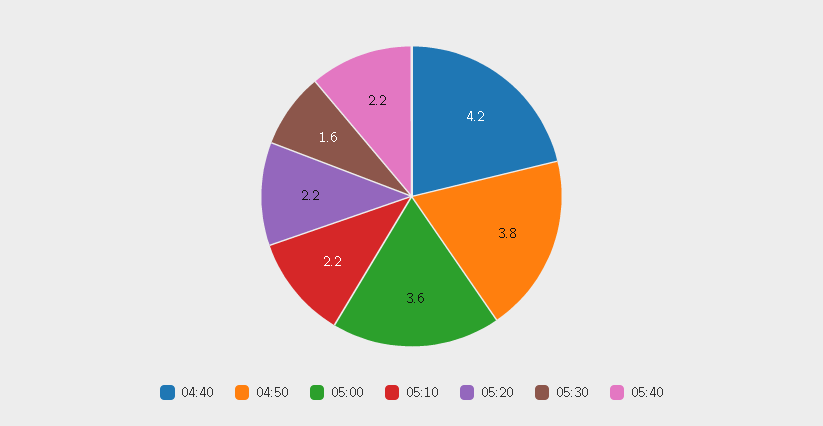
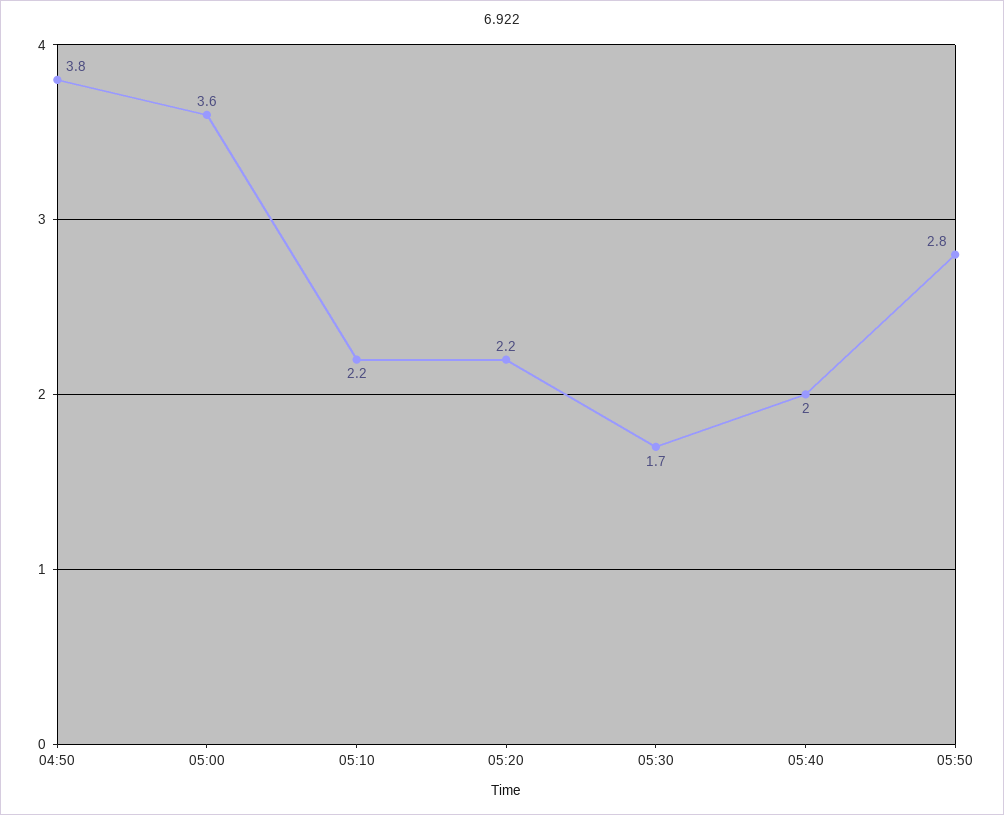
04:40: 4.2 -> none
05:30: 1.6 -> 1.7
05:40: 2.2 -> 2
05:50: none -> 2.8

